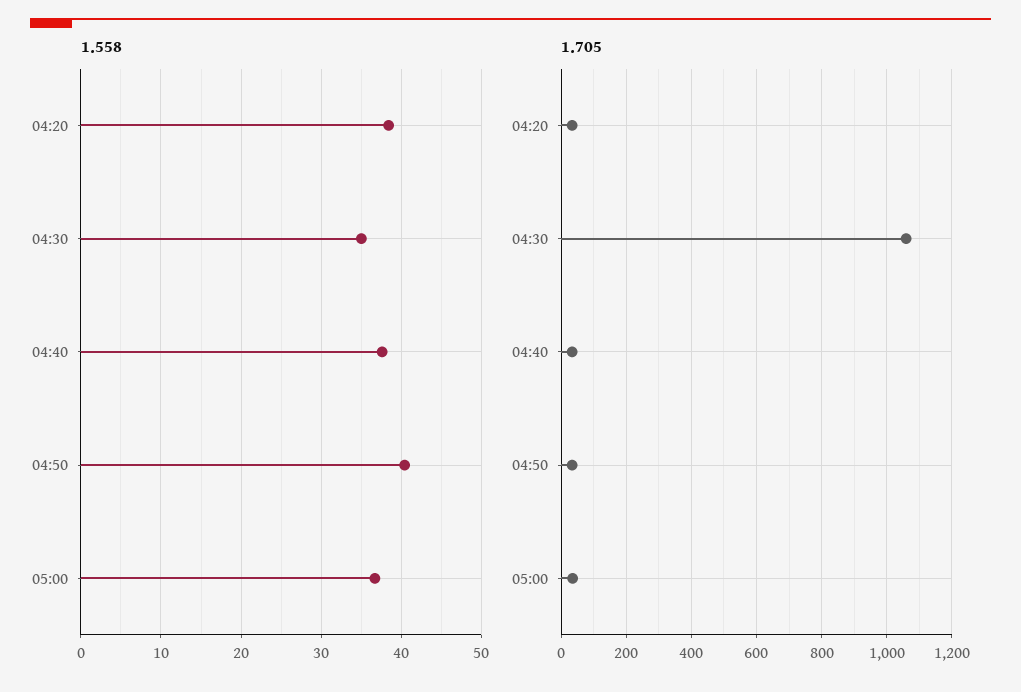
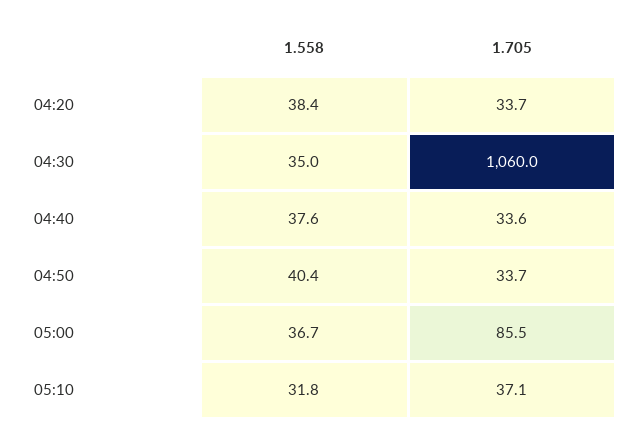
1.705, 05:00: 40 -> 85.5
1.558, 05:10: none -> 31.8
1.705, 05:10: none -> 37.1

